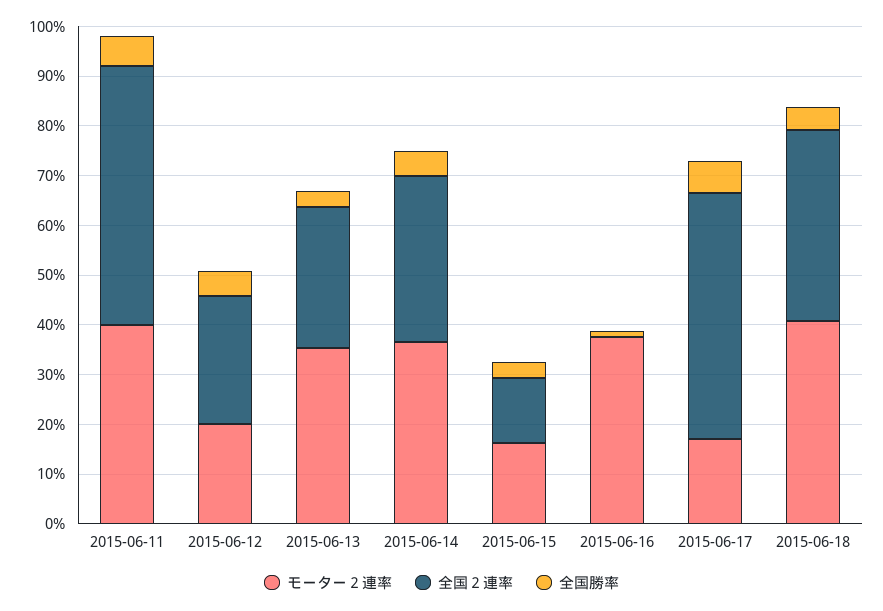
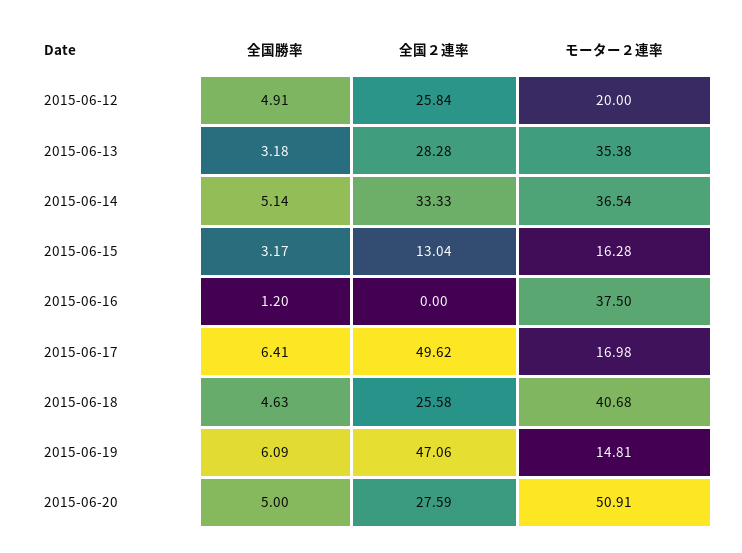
モーター２連率, 2015-06-11: 40 -> none
全国２連率, 2015-06-11: 52 -> none
全国勝率, 2015-06-11: 6 -> none
全国２連率, 2015-06-18: 38 -> 25.58
全国勝率, 2015-06-19: none -> 6.09
全国２連率, 2015-06-19: none -> 47.06
モーター２連率, 2015-06-19: none -> 14.81
全国勝率, 2015-06-20: none -> 5
全国２連率, 2015-06-20: none -> 27.59
モーター２連率, 2015-06-20: none -> 50.91

